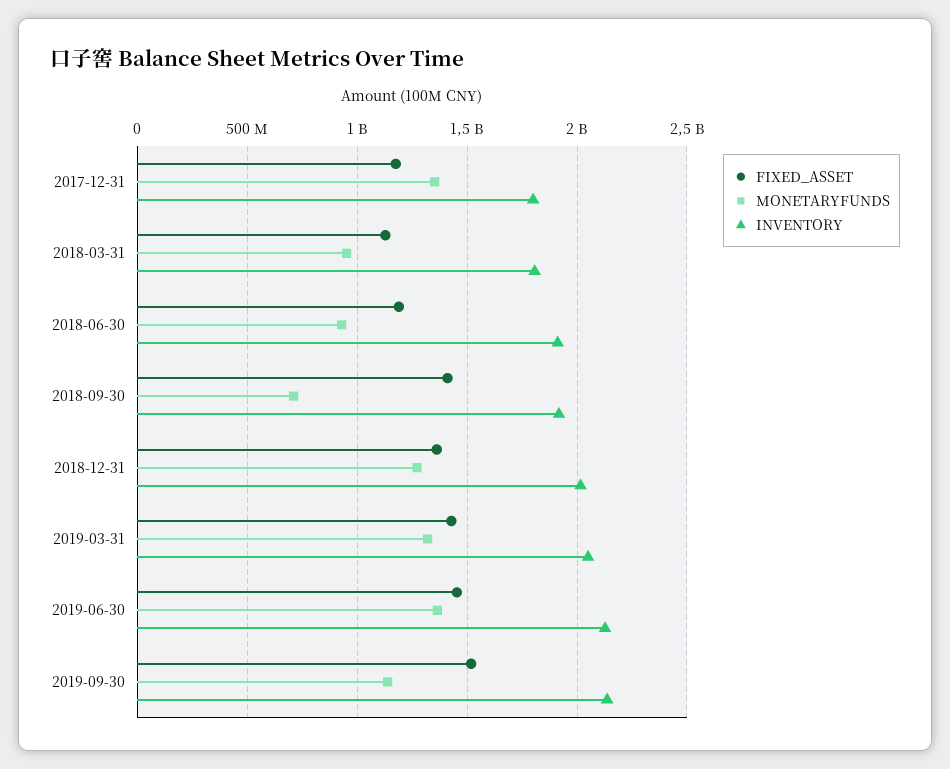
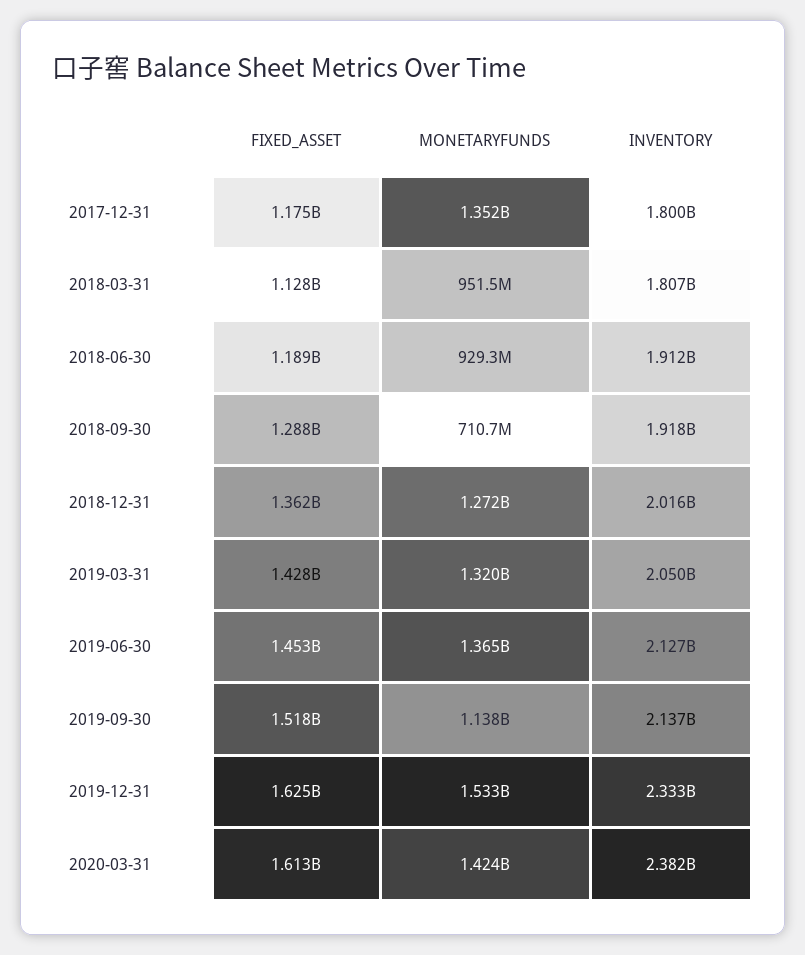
FIXED_ASSET, 2018-09-30: 1400000000 -> 1288000000
FIXED_ASSET, 2019-12-31: none -> 1625000000
MONETARYFUNDS, 2019-12-31: none -> 1533000000
INVENTORY, 2019-12-31: none -> 2333000000
FIXED_ASSET, 2020-03-31: none -> 1613000000
MONETARYFUNDS, 2020-03-31: none -> 1424000000
INVENTORY, 2020-03-31: none -> 2382000000

